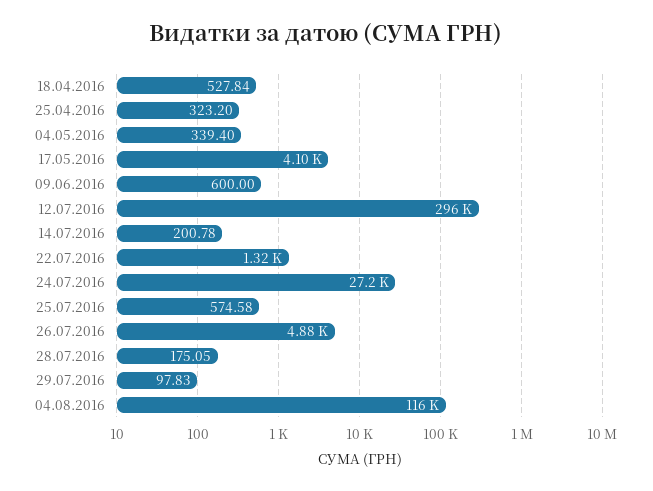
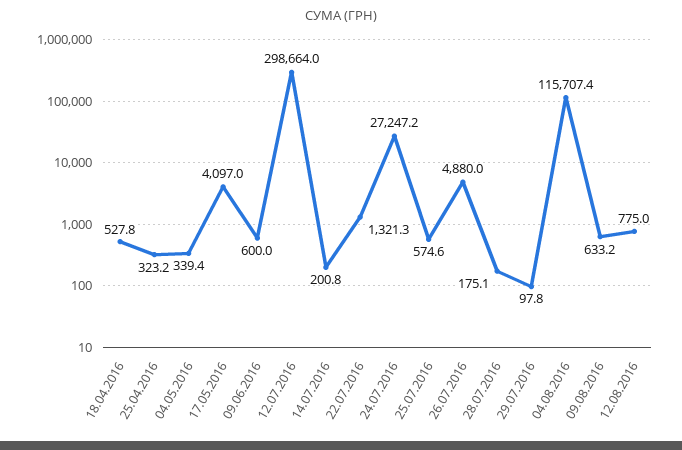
12.07.2016: 296000 -> 298664
09.08.2016: none -> 633.2
12.08.2016: none -> 775

